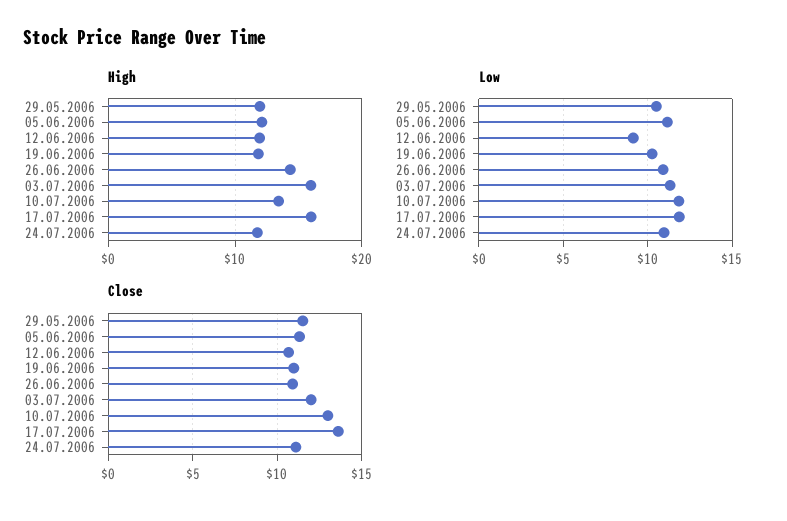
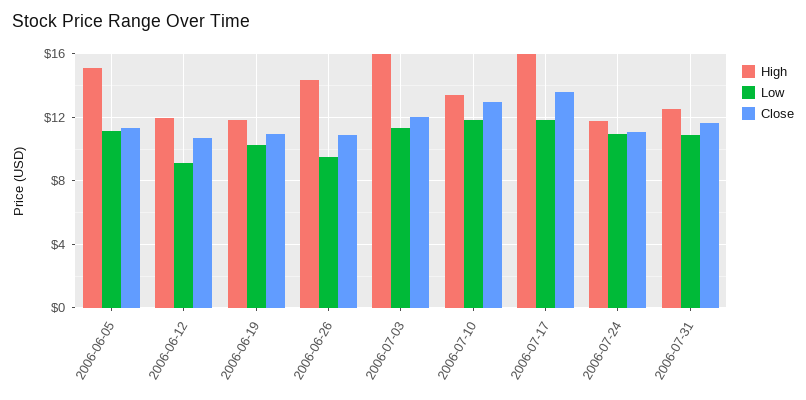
High, 29.05.2006: 12 -> none
High, 05.06.2006: 12 -> 15
Low, 29.05.2006: 10.5 -> none
Low, 26.06.2006: 11 -> 9.5
Close, 29.05.2006: 11.5 -> none
High, 2006-07-31: none -> 12.5
Low, 2006-07-31: none -> 11
Close, 2006-07-31: none -> 11.5

